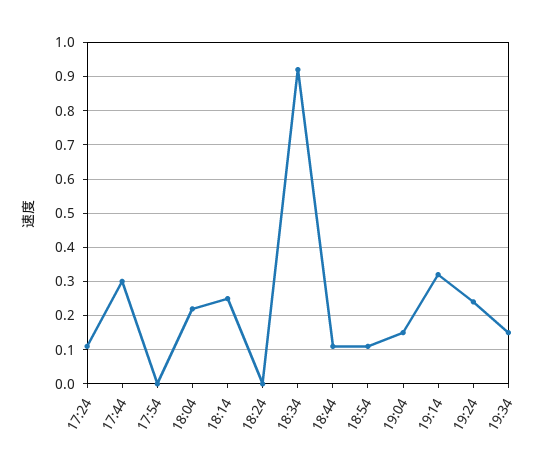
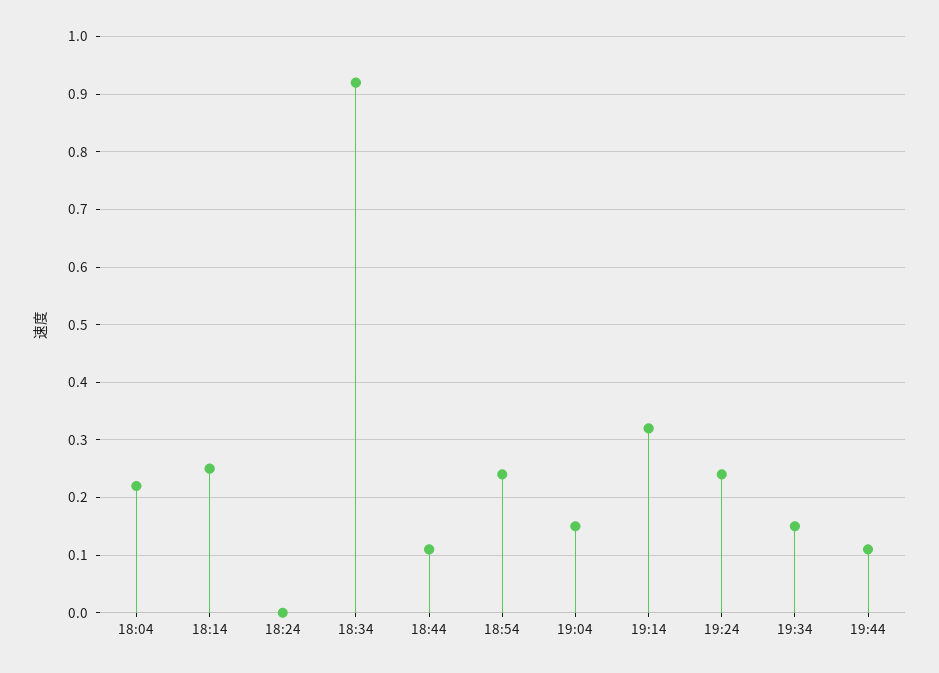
17:24: 0.1 -> none
17:44: 0.3 -> none
17:54: 0 -> none
18:54: 0.1 -> 0.25
19:44: none -> 0.1

